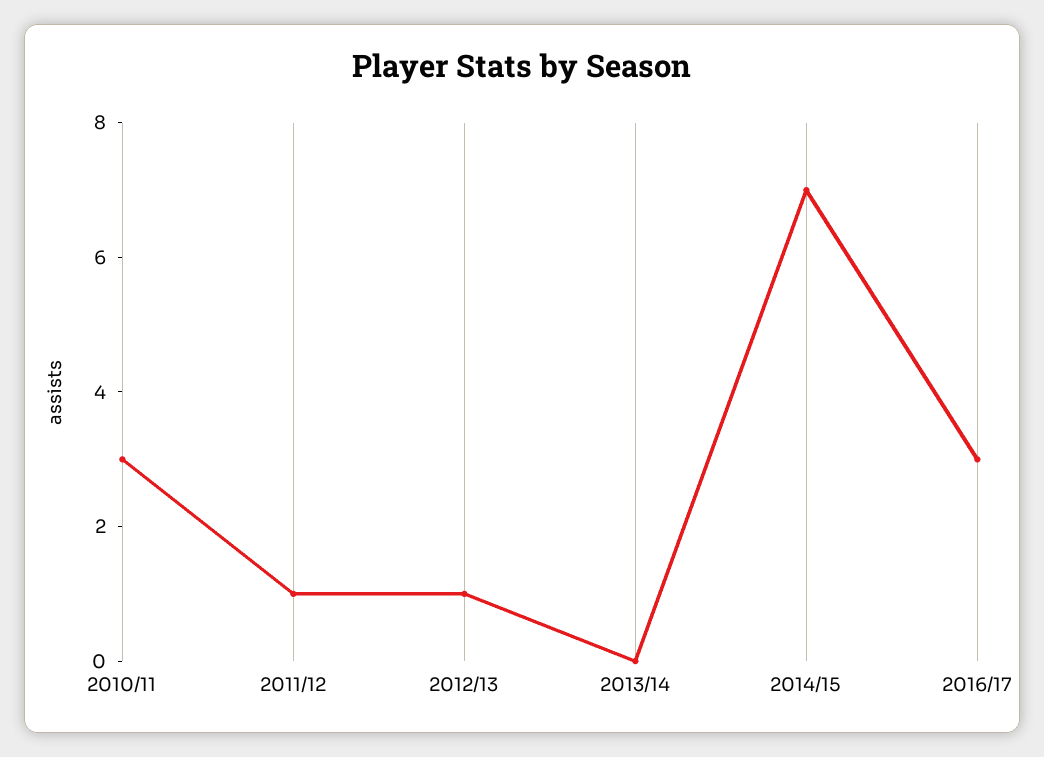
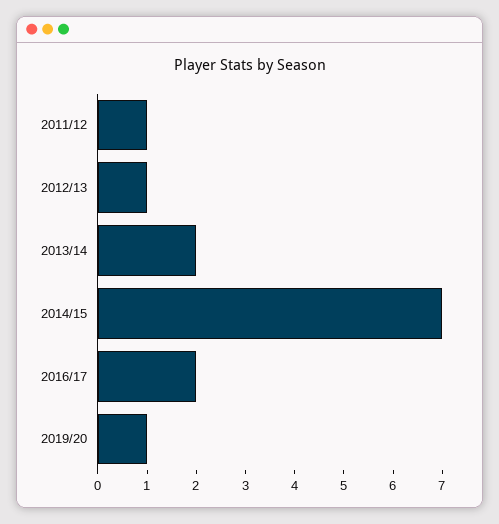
2010/11: 3 -> none
2013/14: 0 -> 2
2016/17: 3 -> 2
2019/20: none -> 1

